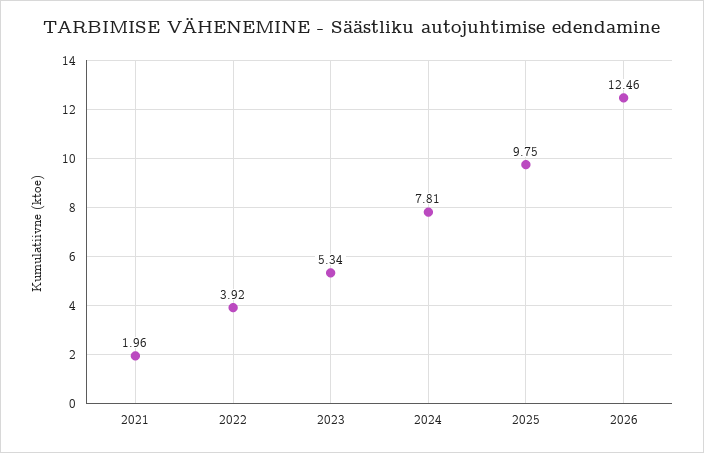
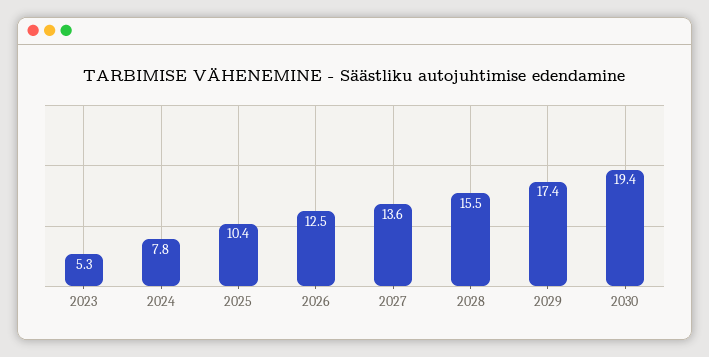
2021: 1.96 -> none
2022: 3.92 -> none
2025: 9.75 -> 10.4
2027: none -> 13.6
2028: none -> 15.5
2029: none -> 17.4
2030: none -> 19.4

